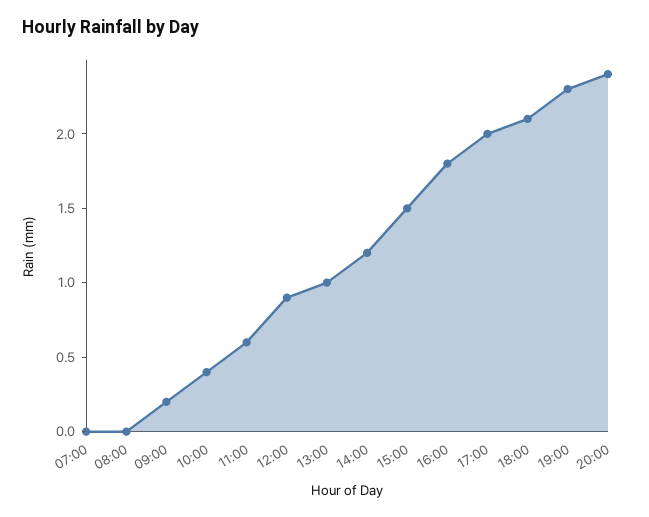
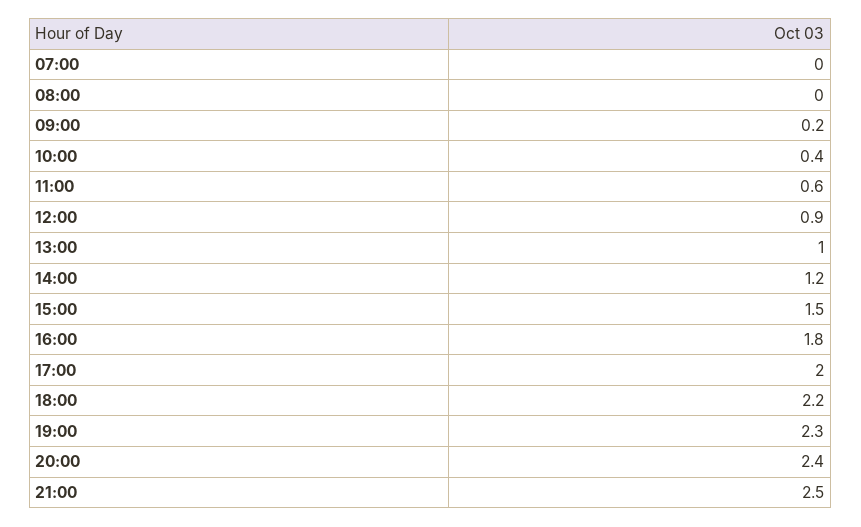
18:00: 2.1 -> 2.2
21:00: none -> 2.5

